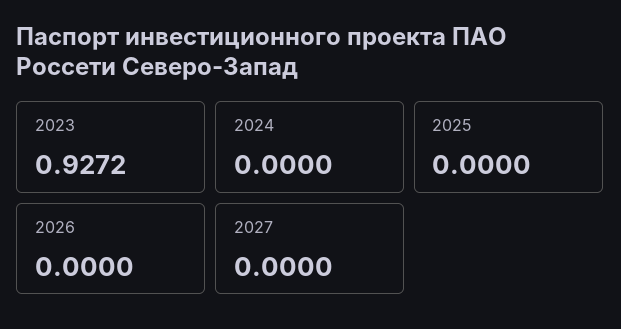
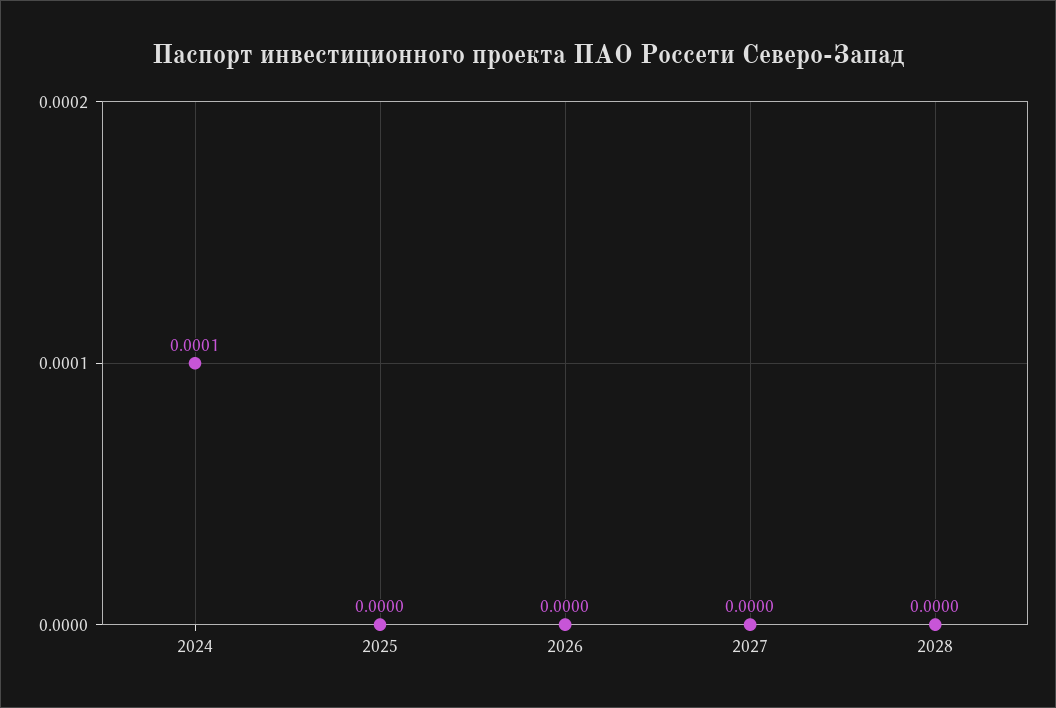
2023: 0.9272 -> none
2024: 0 -> 0.0001
2028: none -> 0

